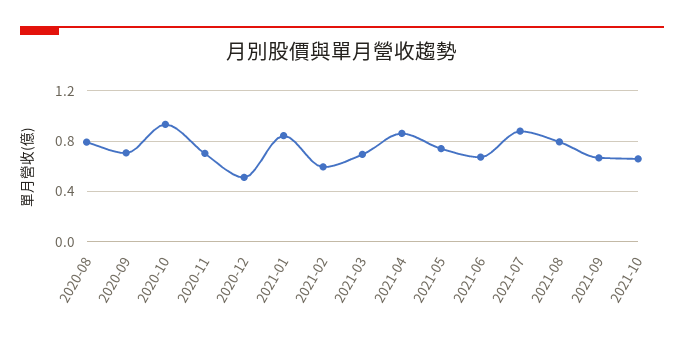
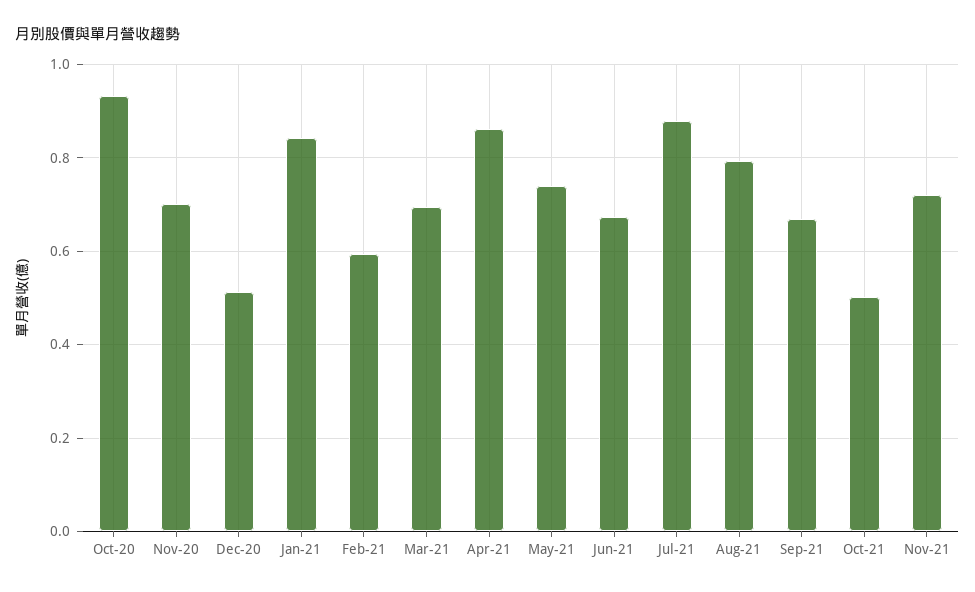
2020-08: 0.8 -> none
2020-09: 0.7 -> none
2021-10: 0.65 -> 0.5
Nov-21: none -> 0.72

